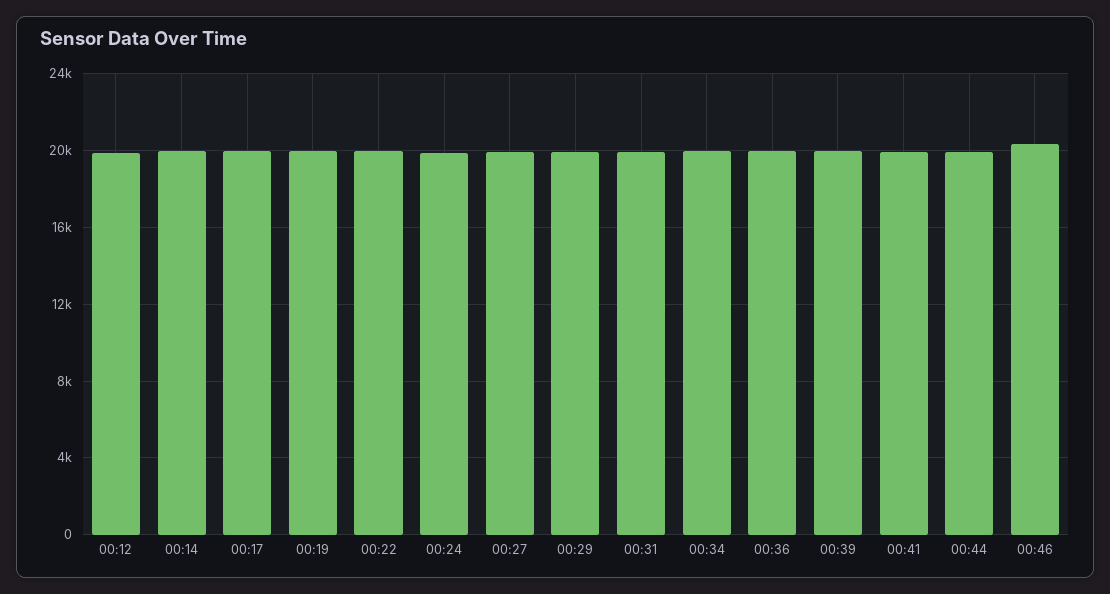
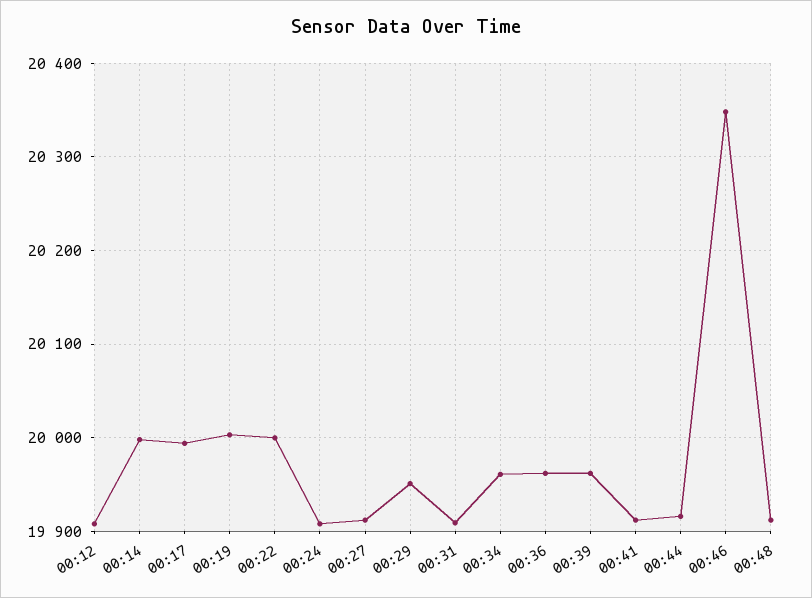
00:48: none -> 19910

